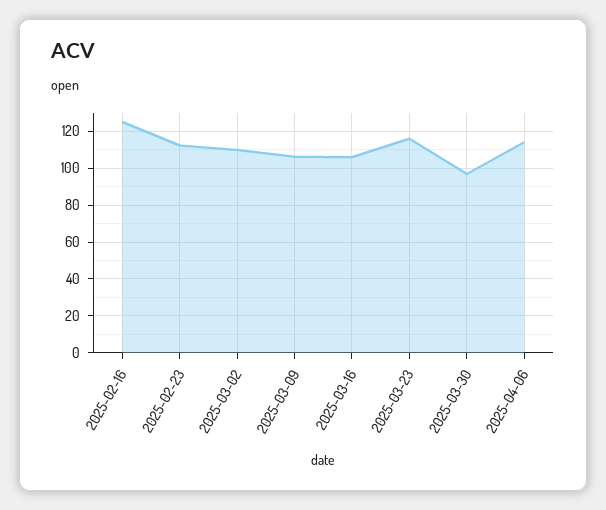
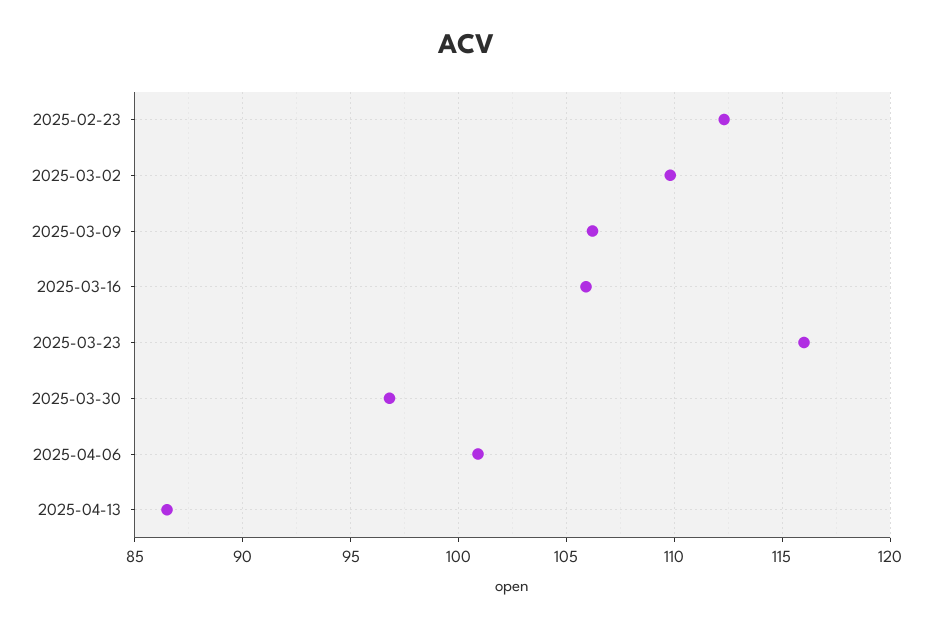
2025-02-16: 125 -> none
2025-04-06: 115 -> 101
2025-04-13: none -> 86.5

